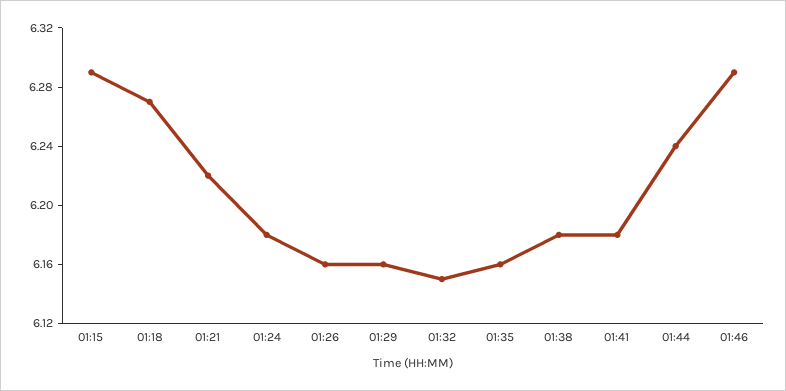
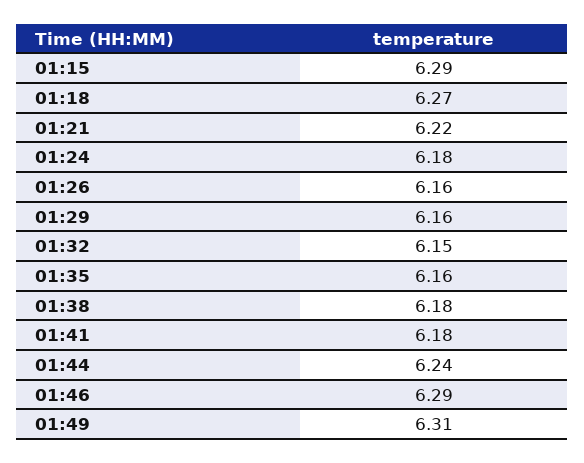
01:49: none -> 6.31

